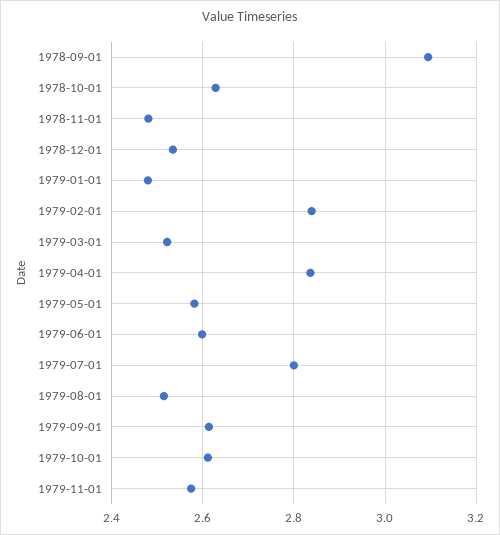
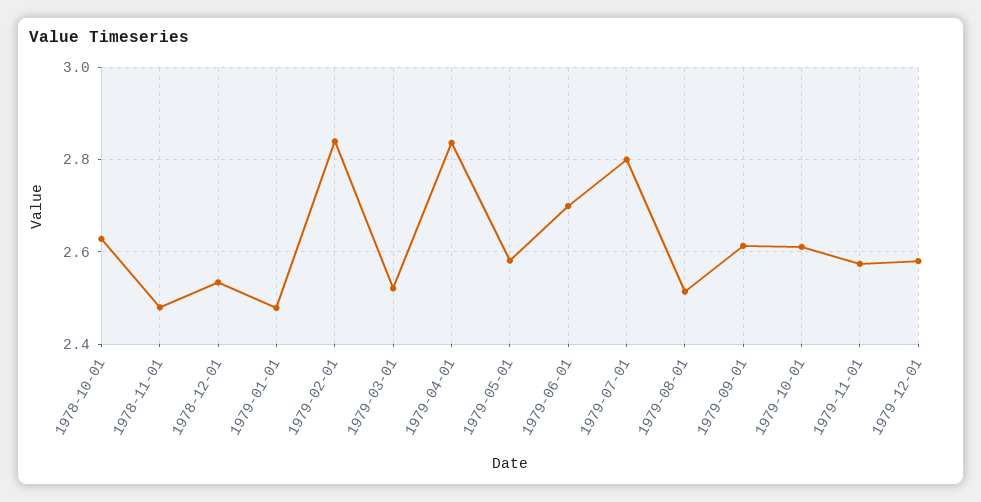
1978-09-01: 3.1 -> none
1979-06-01: 2.6 -> 2.7
1979-12-01: none -> 2.58

